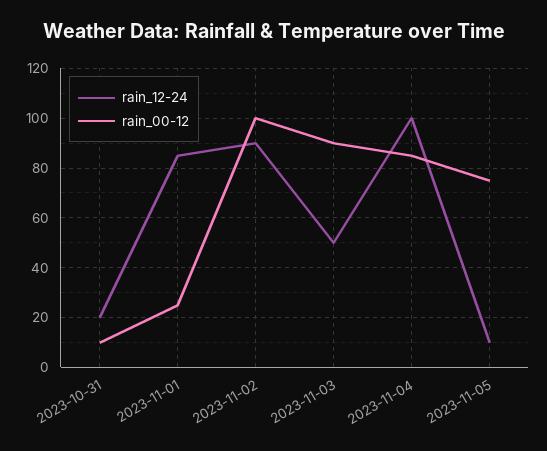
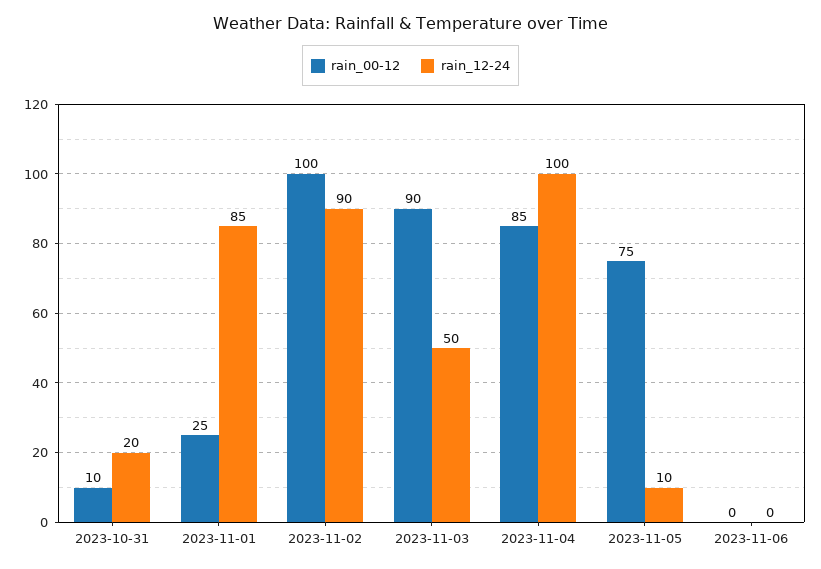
rain_00-12, 2023-11-06: none -> 0
rain_12-24, 2023-11-06: none -> 0

